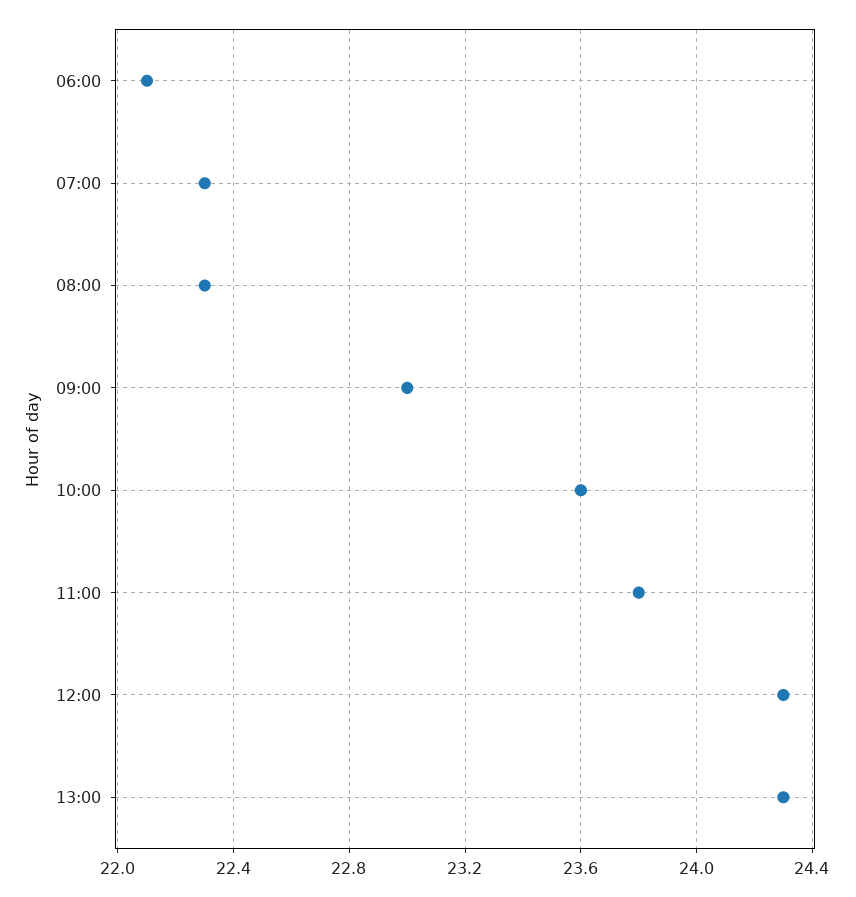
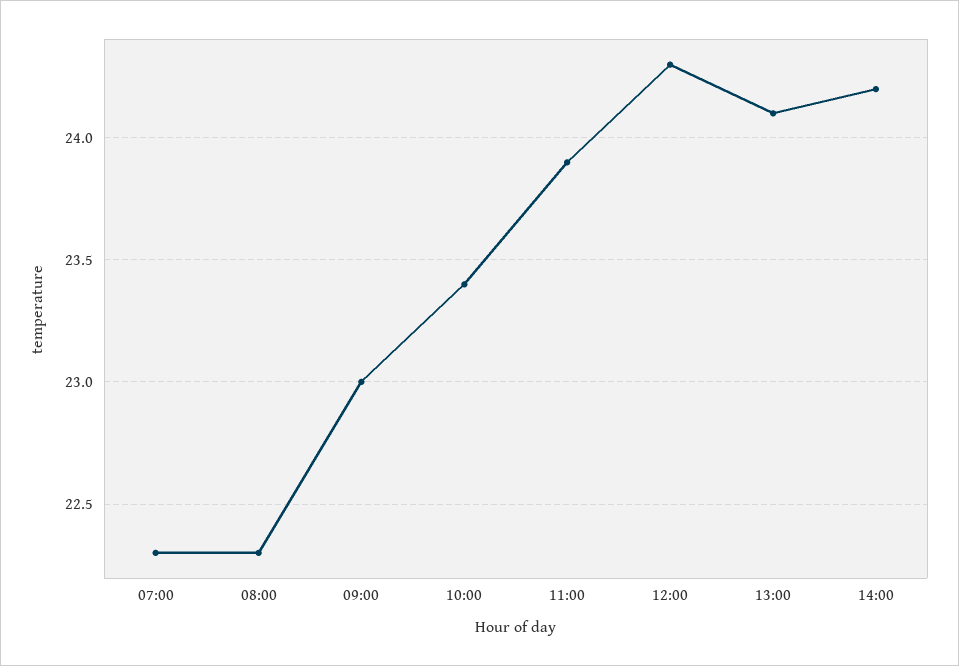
06:00: 22.1 -> none
10:00: 23.6 -> 23.4
11:00: 23.8 -> 23.9
13:00: 24.3 -> 24.1
14:00: none -> 24.2

